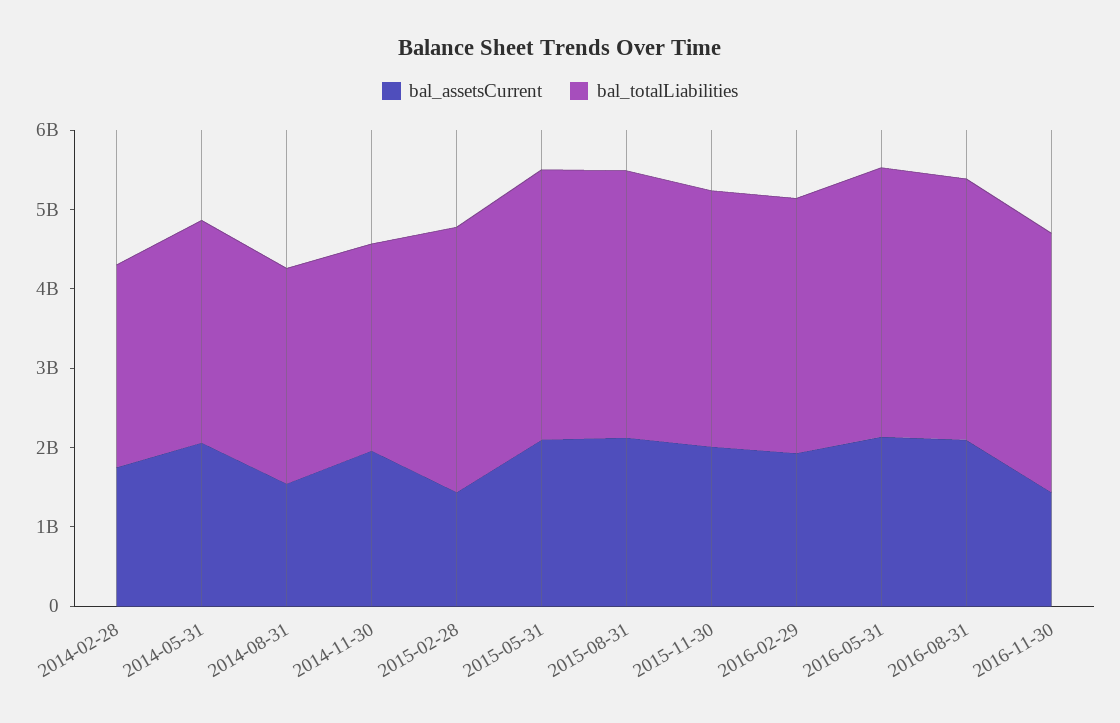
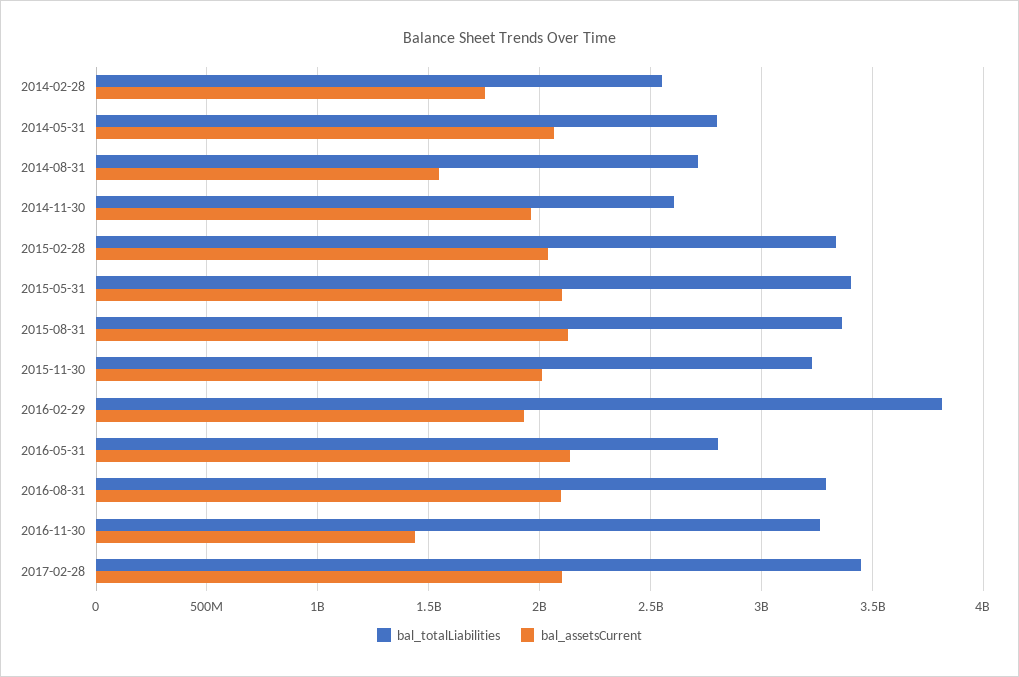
bal_assetsCurrent, 2015-02-28: 1400000000 -> 2050000000
bal_totalLiabilities, 2016-02-29: 3200000000 -> 3800000000
bal_totalLiabilities, 2016-05-31: 3400000000 -> 2800000000
bal_totalLiabilities, 2017-02-28: none -> 3450000000
bal_assetsCurrent, 2017-02-28: none -> 2100000000

